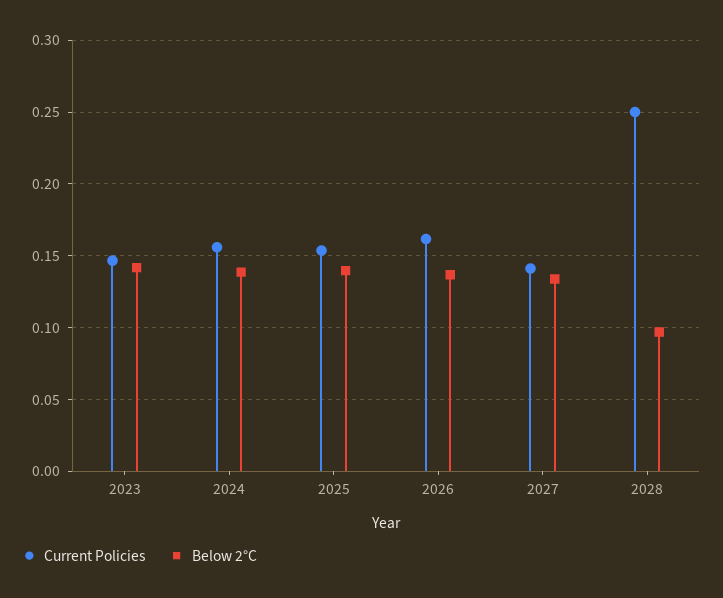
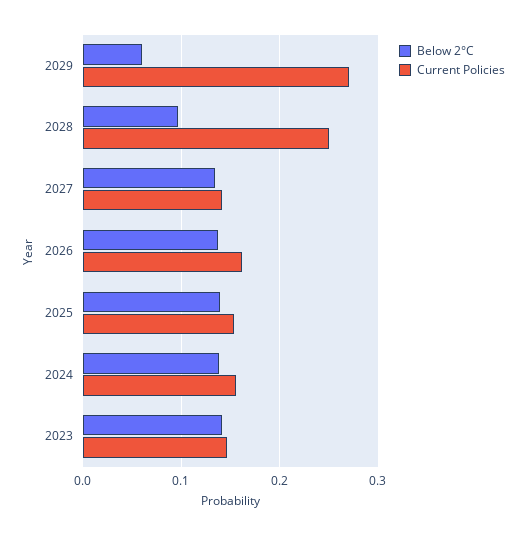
Below 2°C, 2029: none -> 0.06
Current Policies, 2029: none -> 0.27

